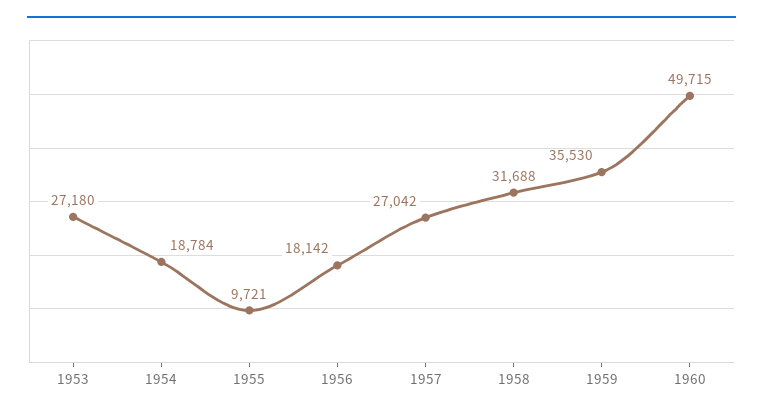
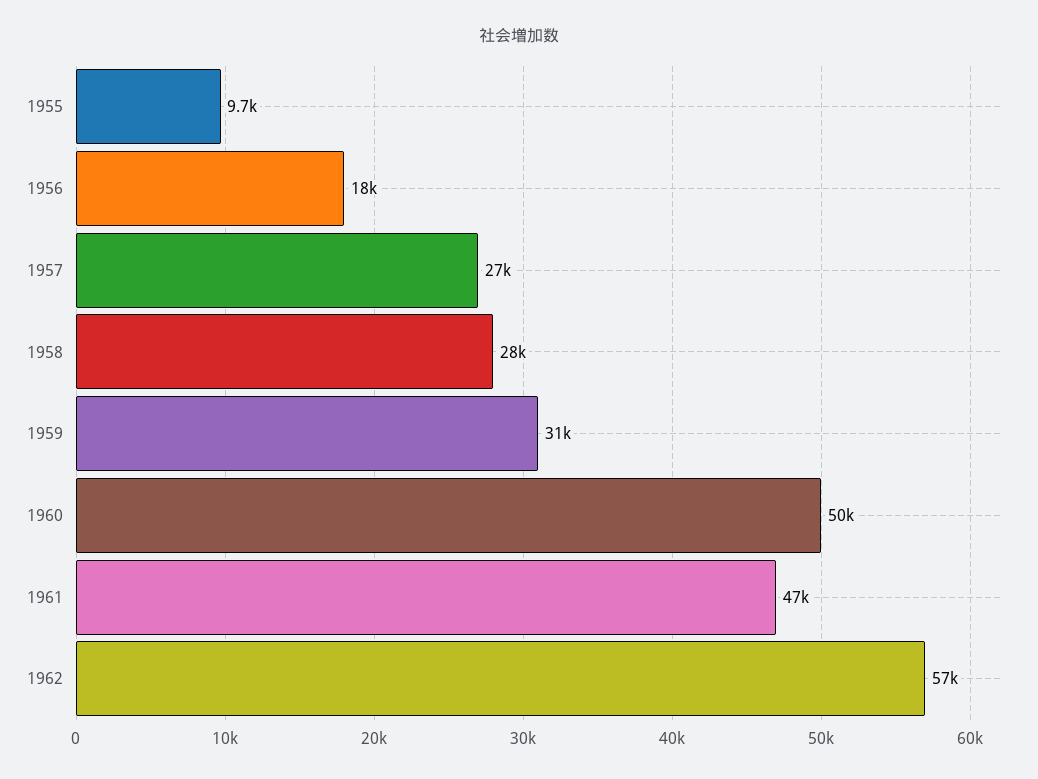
1953: 27180 -> none
1954: 18784 -> none
1958: 31688 -> 28000
1959: 35530 -> 31000
1961: none -> 47000
1962: none -> 57000

